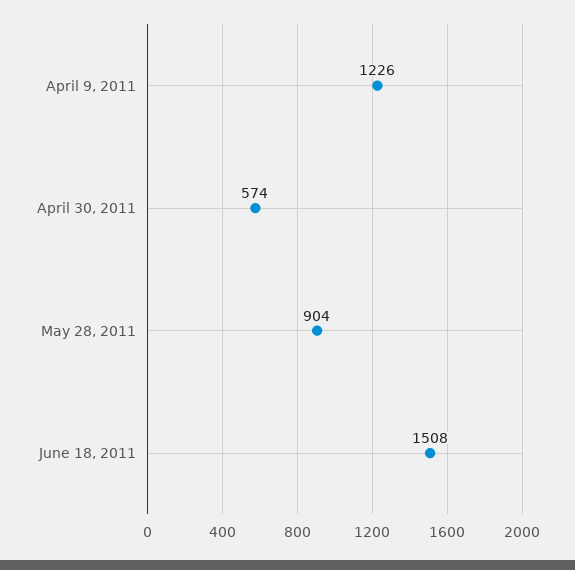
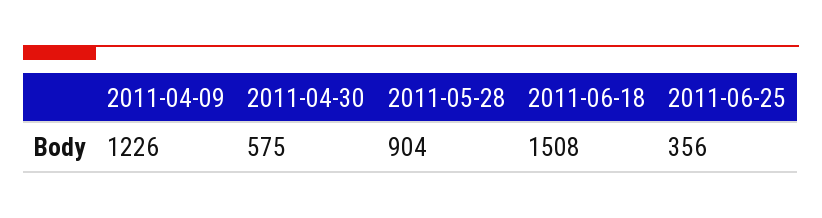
April 30, 2011: 574 -> 575
2011-06-25: none -> 356

